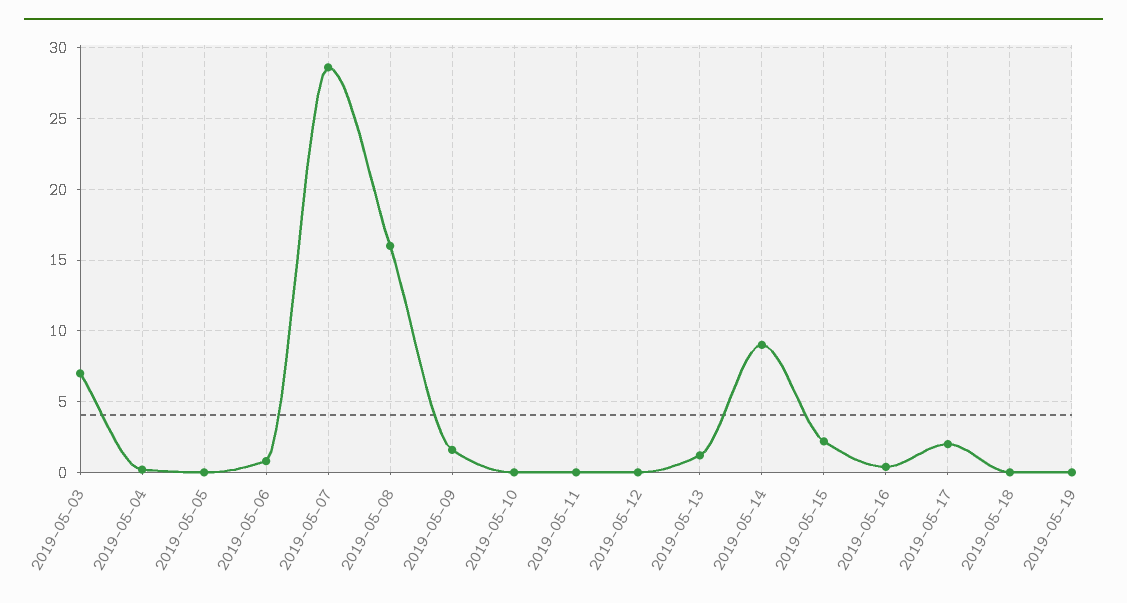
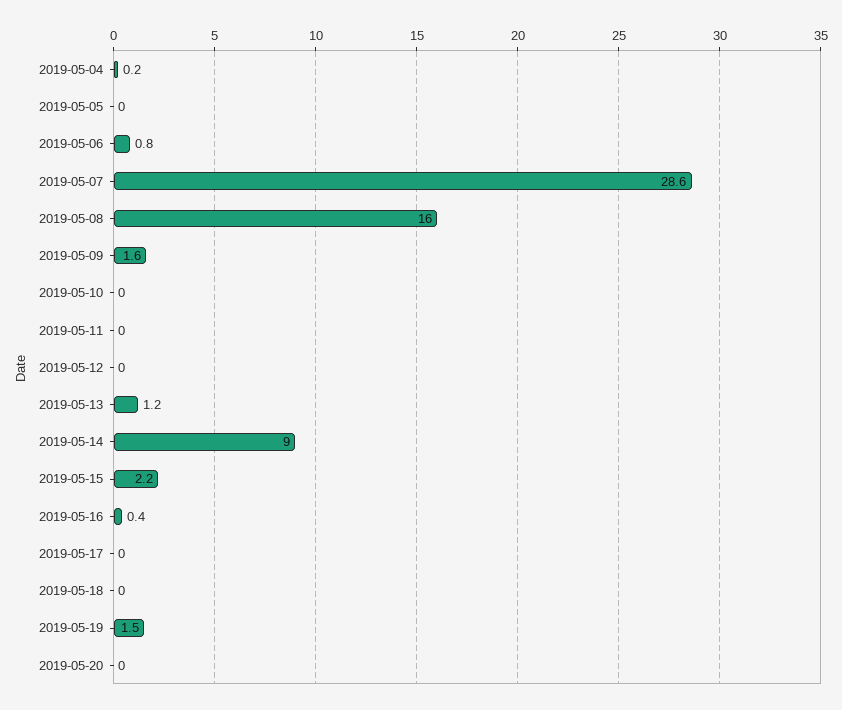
2019-05-03: 7 -> none
2019-05-17: 2 -> 0
2019-05-19: 0 -> 1.5
2019-05-20: none -> 0

